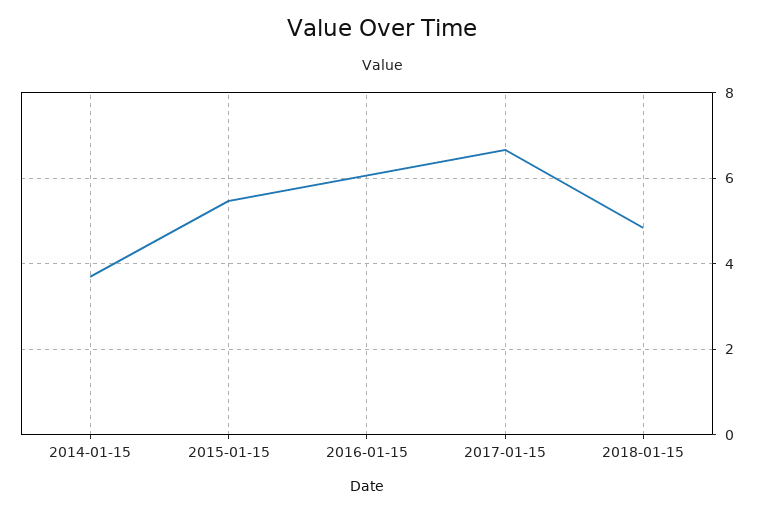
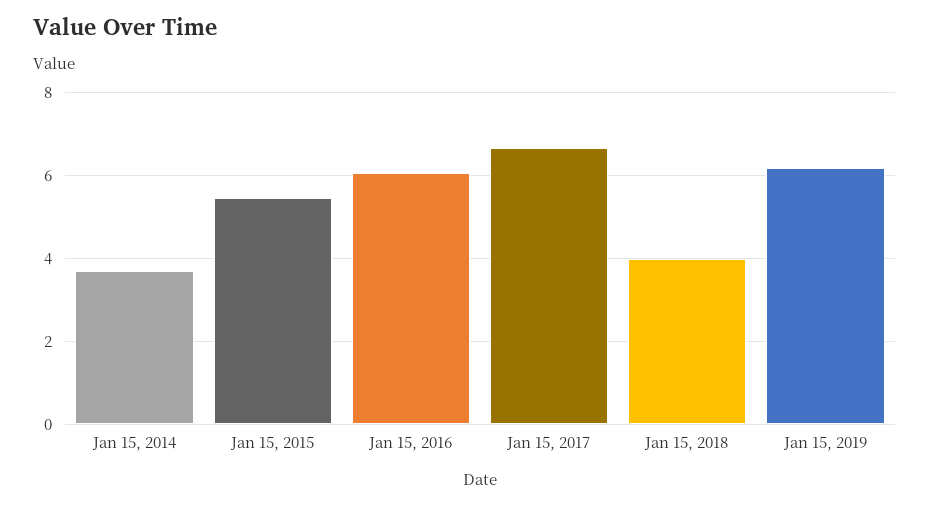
2018-01-15: 4.8 -> 4
Jan 15, 2019: none -> 6.2

